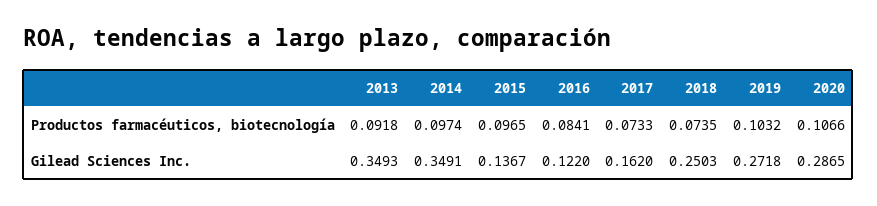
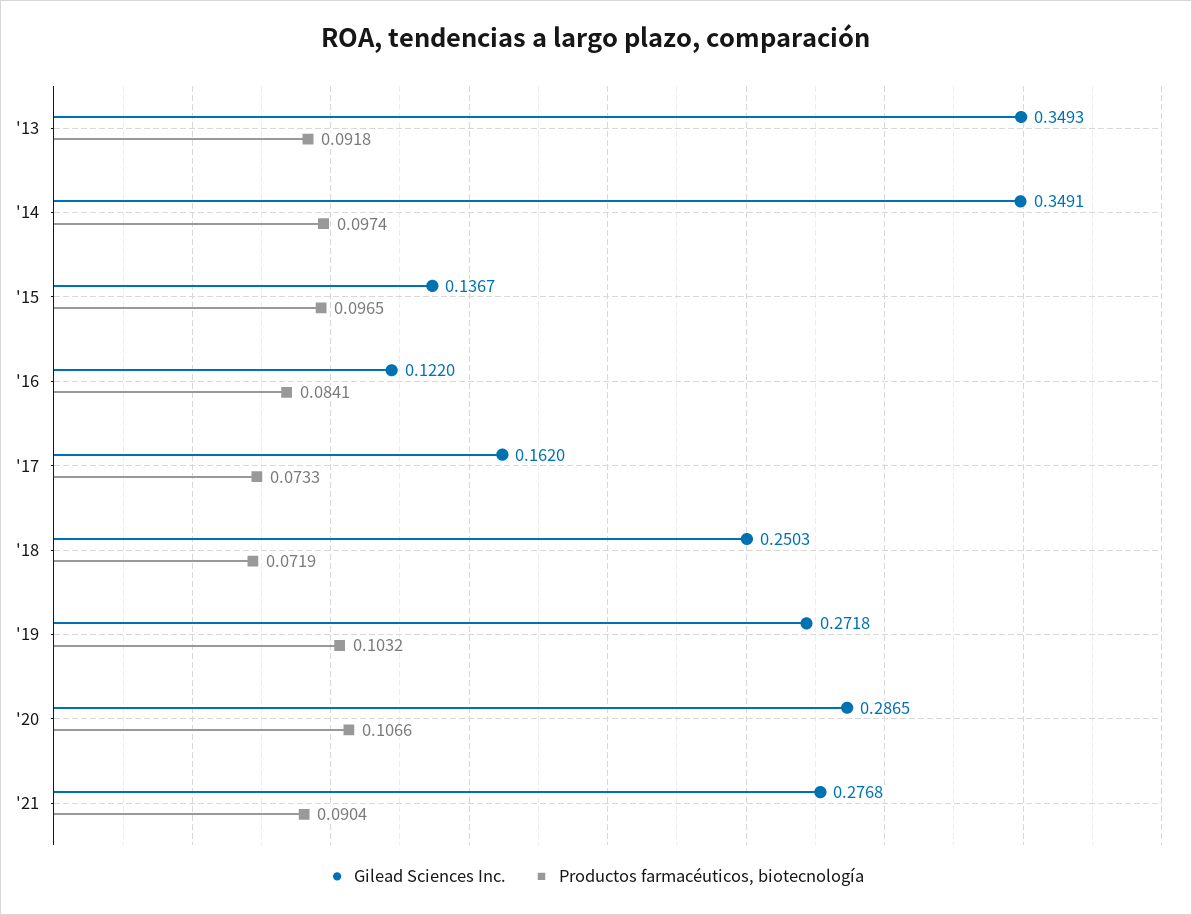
Productos farmacéuticos, biotecnología, 2018: 0.0735 -> 0.0719
Gilead Sciences Inc., '21: none -> 0.2768
Productos farmacéuticos, biotecnología, '21: none -> 0.0904

